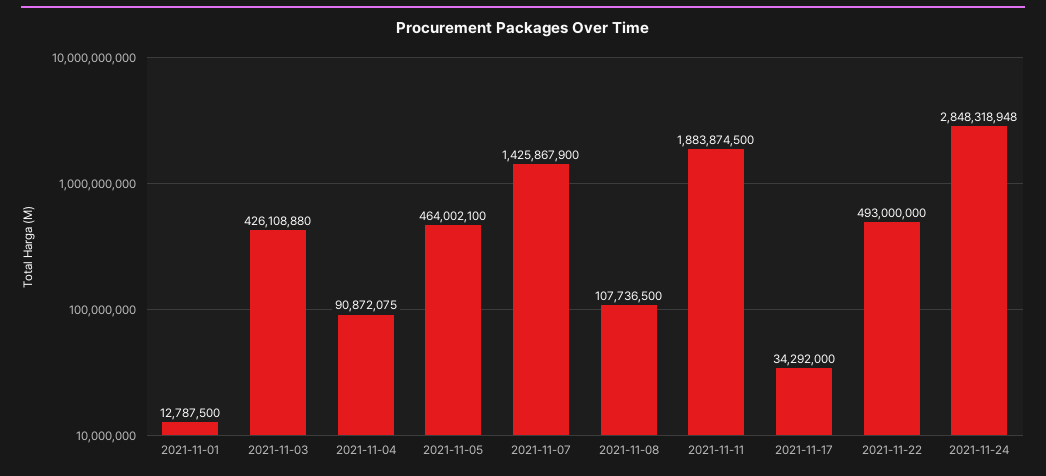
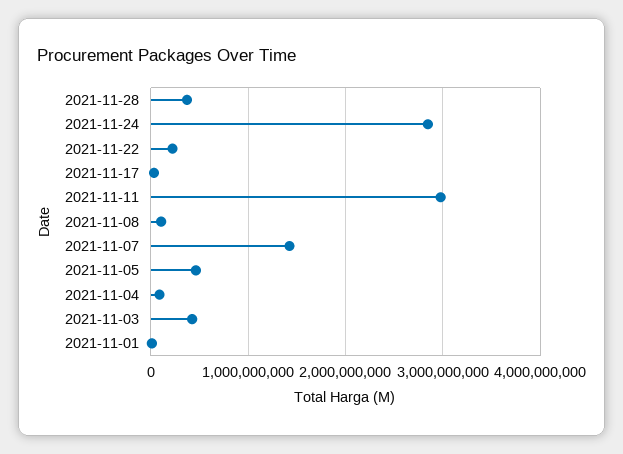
2021-11-11: 1883874500 -> 3000000000
2021-11-22: 493000000 -> 200000000
2021-11-28: none -> 400000000

